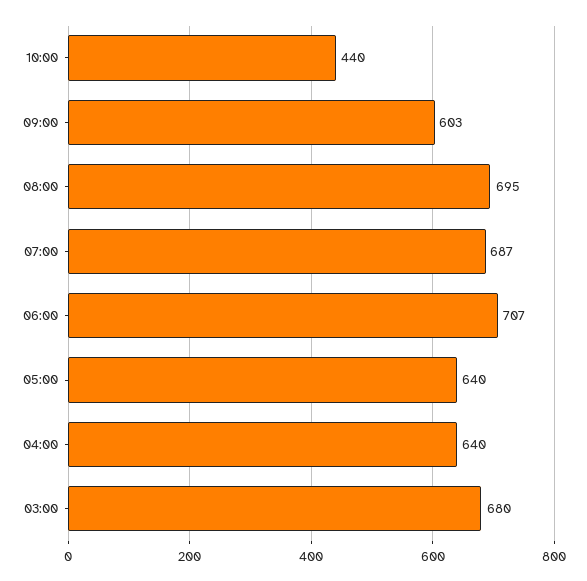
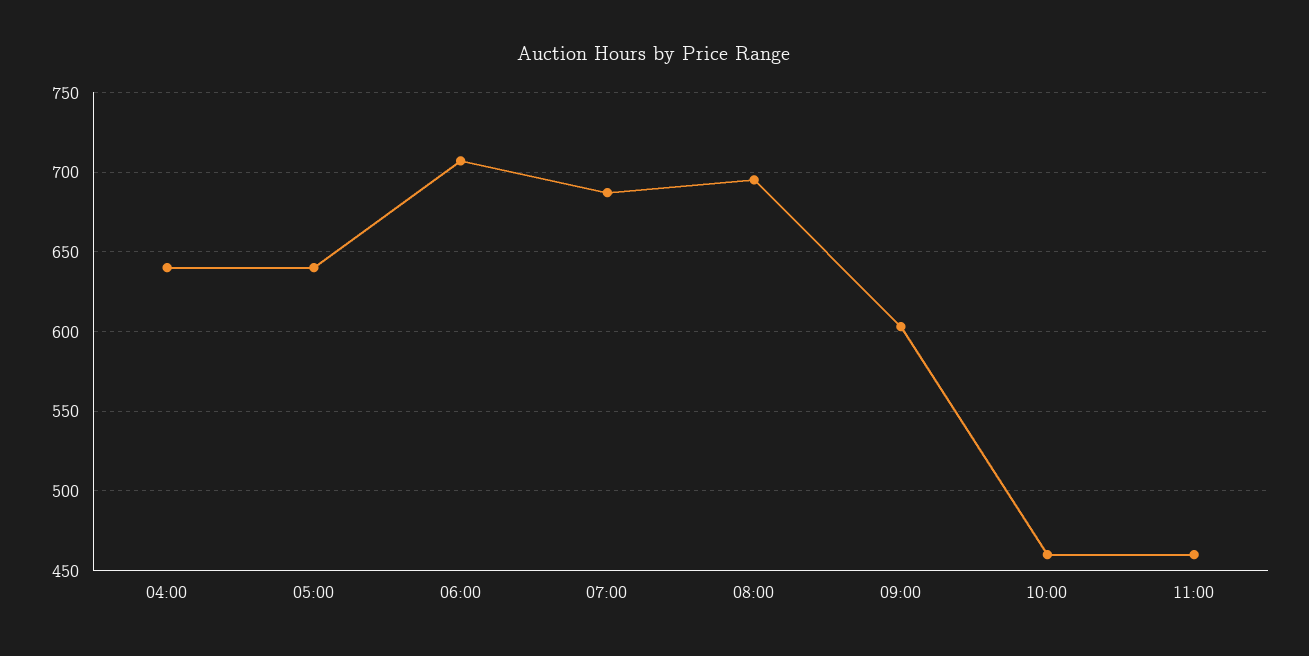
10:00: 440 -> 460
03:00: 680 -> none
11:00: none -> 460

